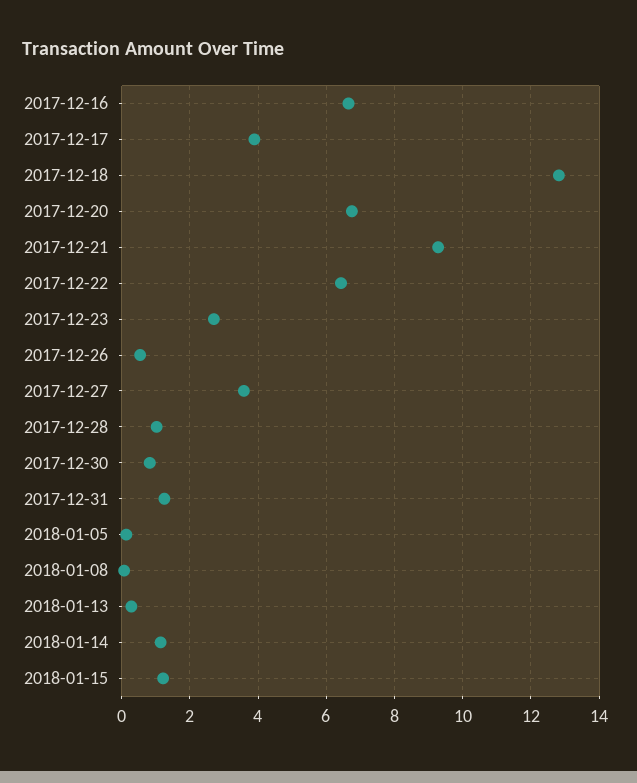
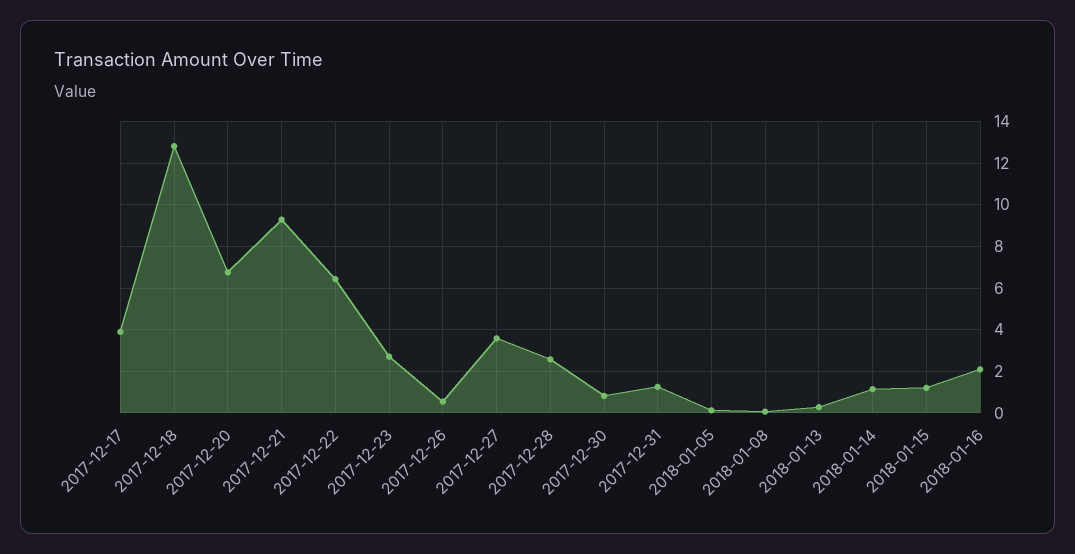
2017-12-16: 6.6 -> none
2017-12-28: 1 -> 2.5
2018-01-16: none -> 2

